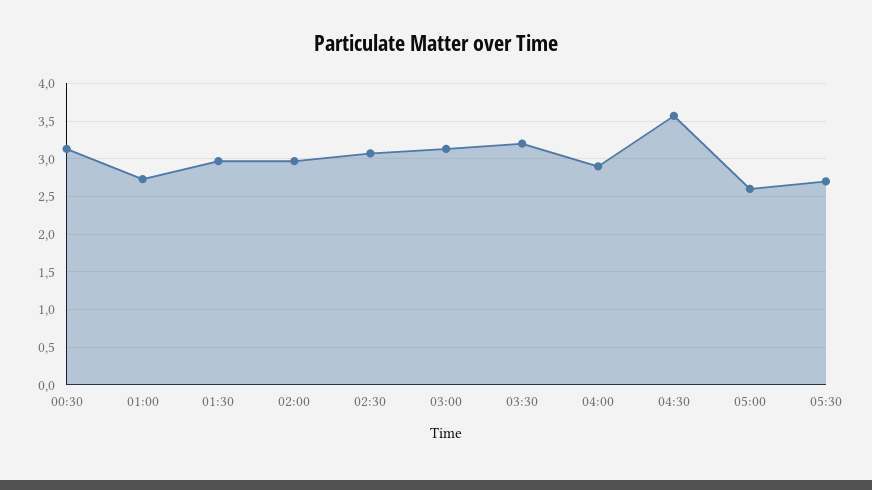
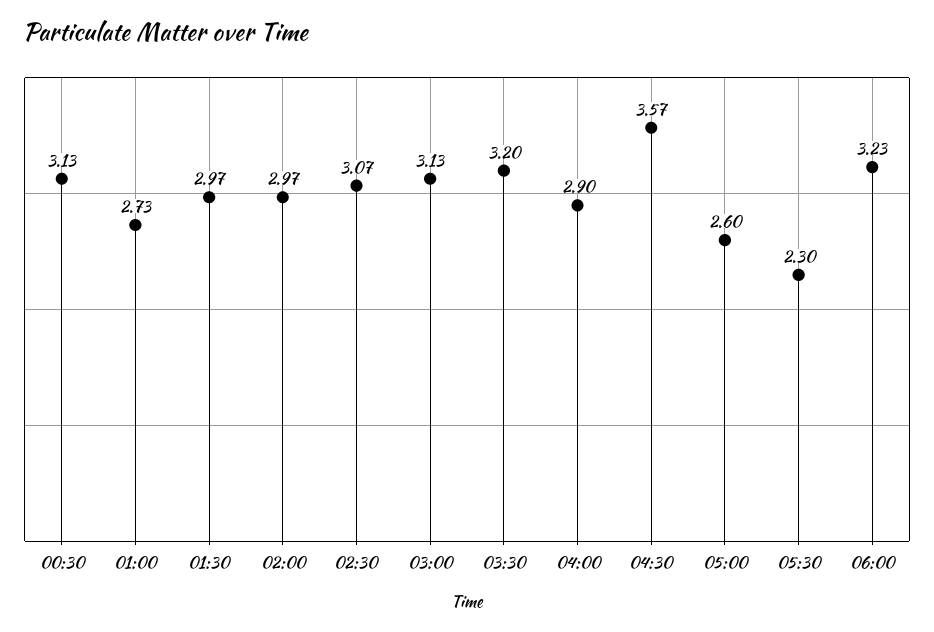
05:30: 2.7 -> 2.3
06:00: none -> 3.23

